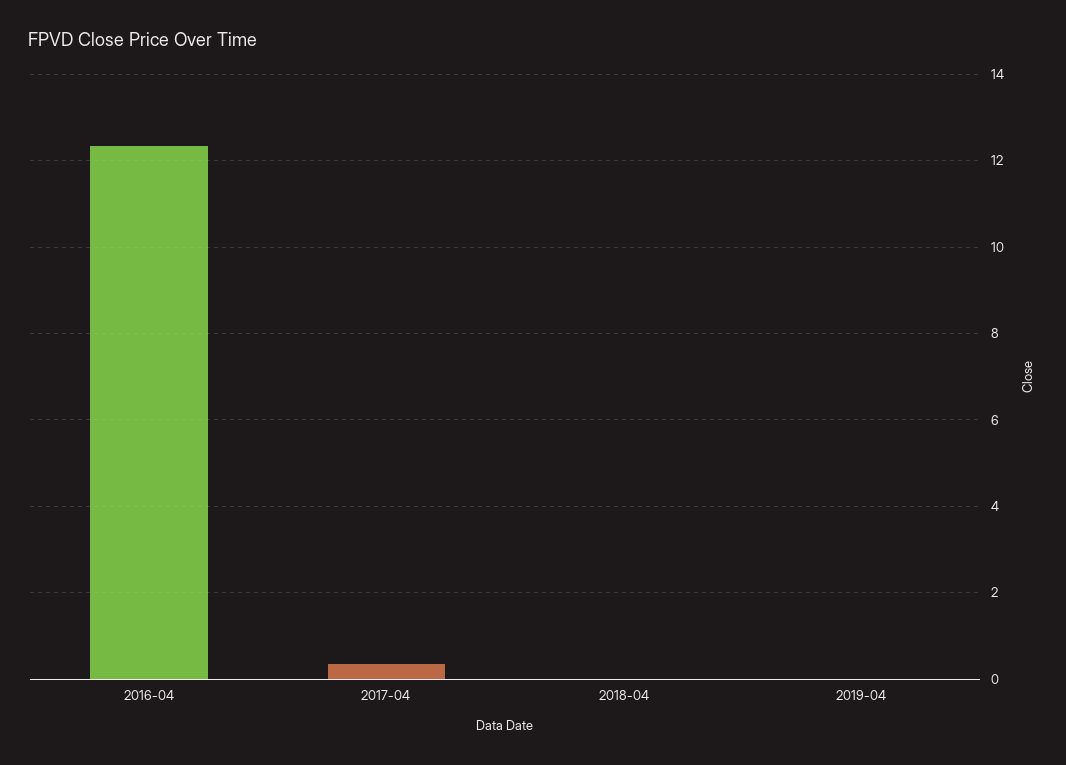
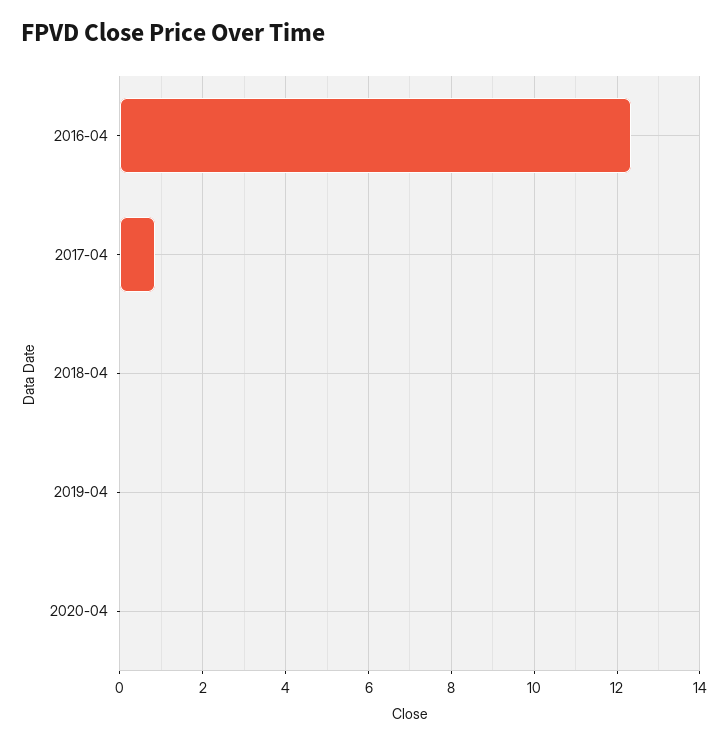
2017-04: 0.4 -> 0.8
2020-04: none -> 0

